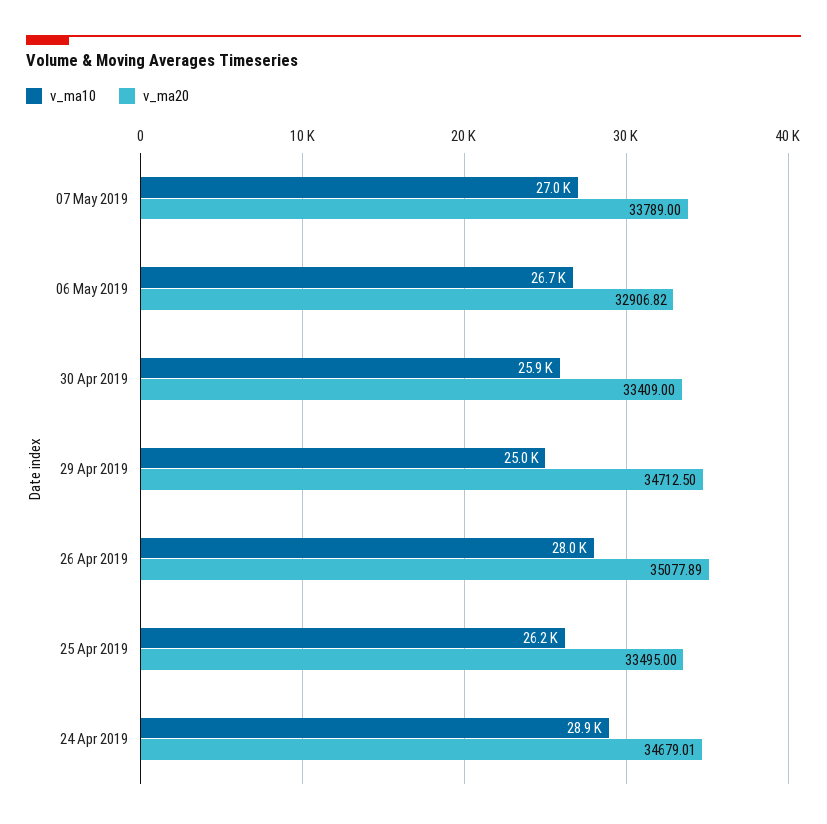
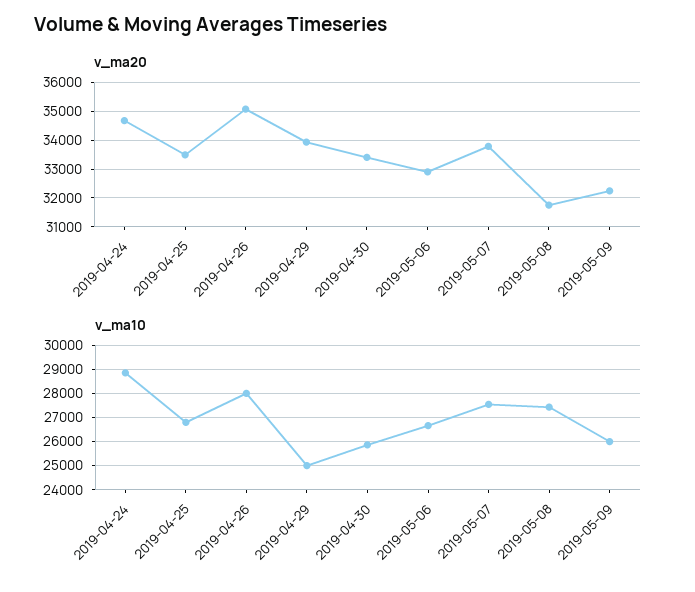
v_ma10, 07 May 2019: 27000 -> 27500
v_ma20, 29 Apr 2019: 34712.5 -> 34000
v_ma10, 25 Apr 2019: 26200 -> 26750
v_ma20, 2019-05-08: none -> 31750
v_ma20, 2019-05-09: none -> 32250
v_ma10, 2019-05-08: none -> 27500
v_ma10, 2019-05-09: none -> 26000

